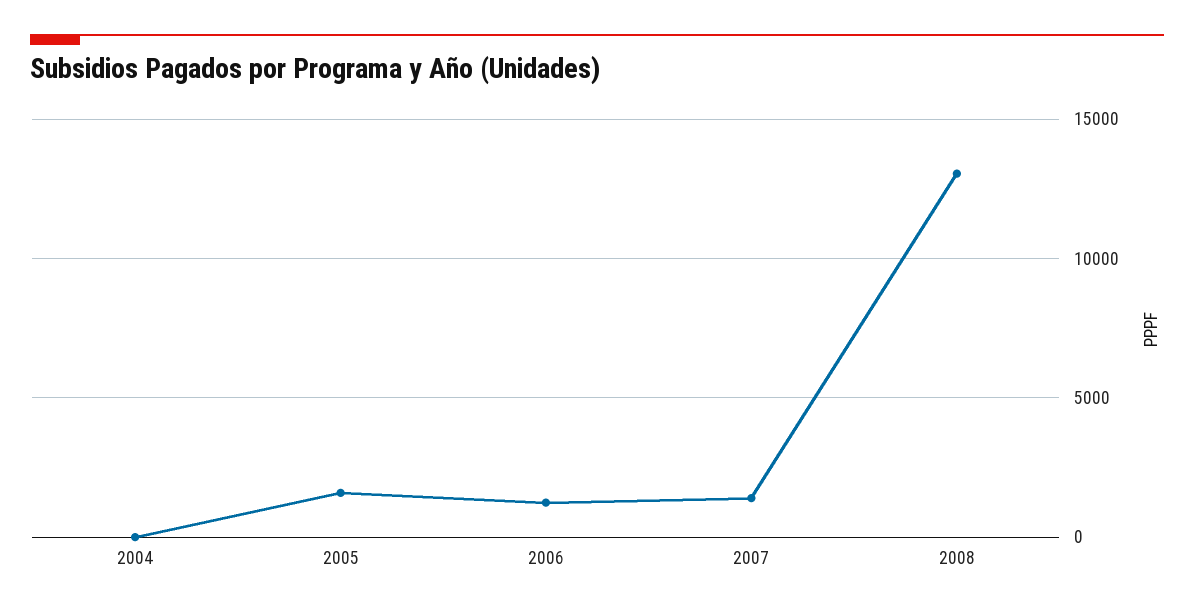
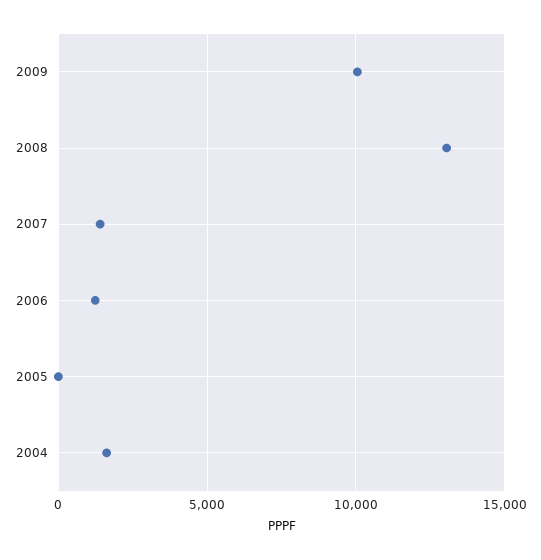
2004: 0 -> 1500
2005: 1500 -> 0
2009: none -> 10000

